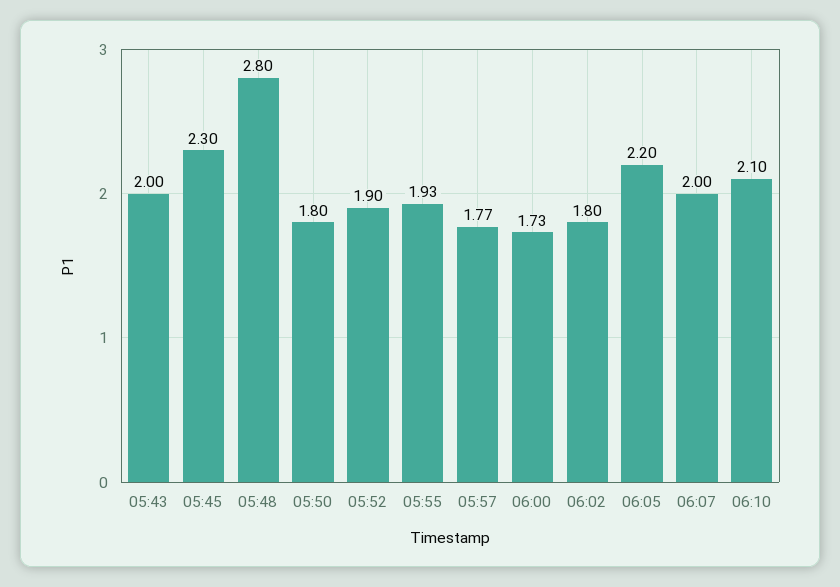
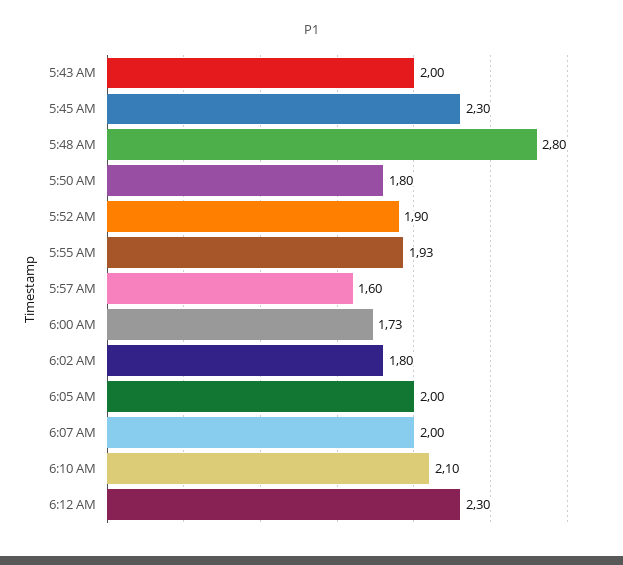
05:57: 1.77 -> 1.6
06:05: 2.2 -> 2
6:12 AM: none -> 2.3

